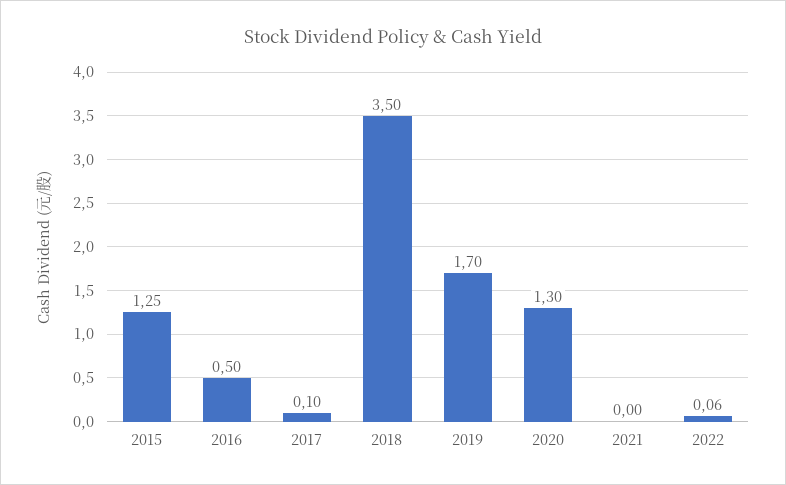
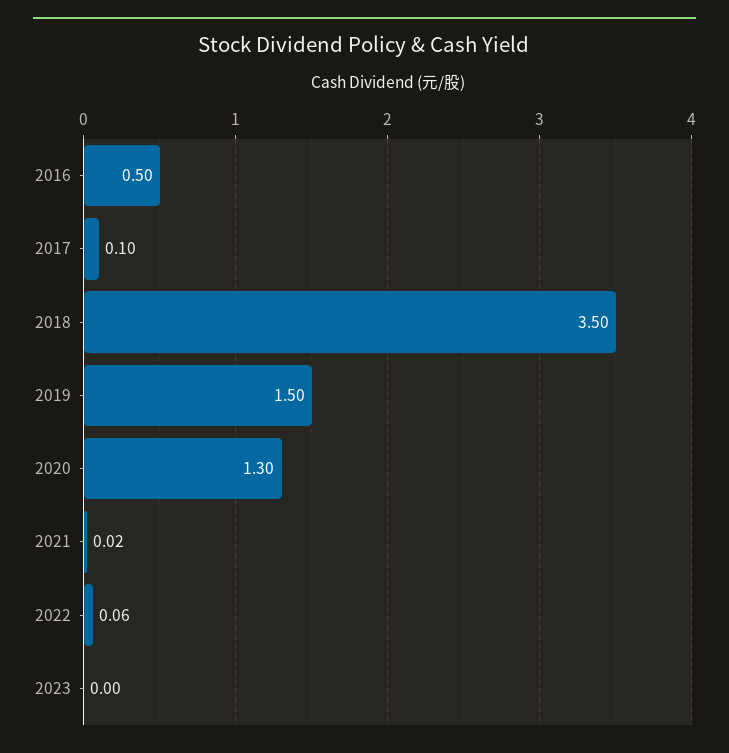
2015: 1.25 -> none
2019: 1.7 -> 1.5
2021: 0 -> 0.02
2023: none -> 0

